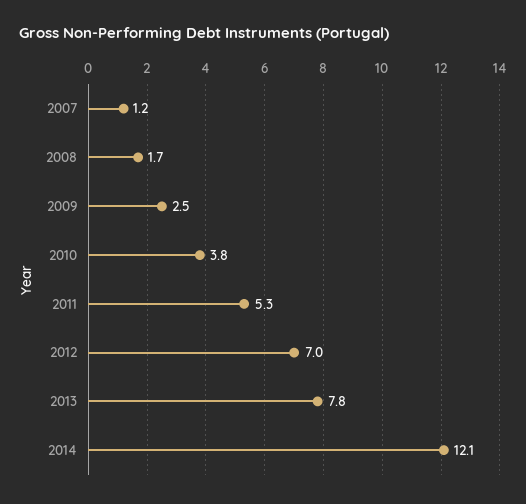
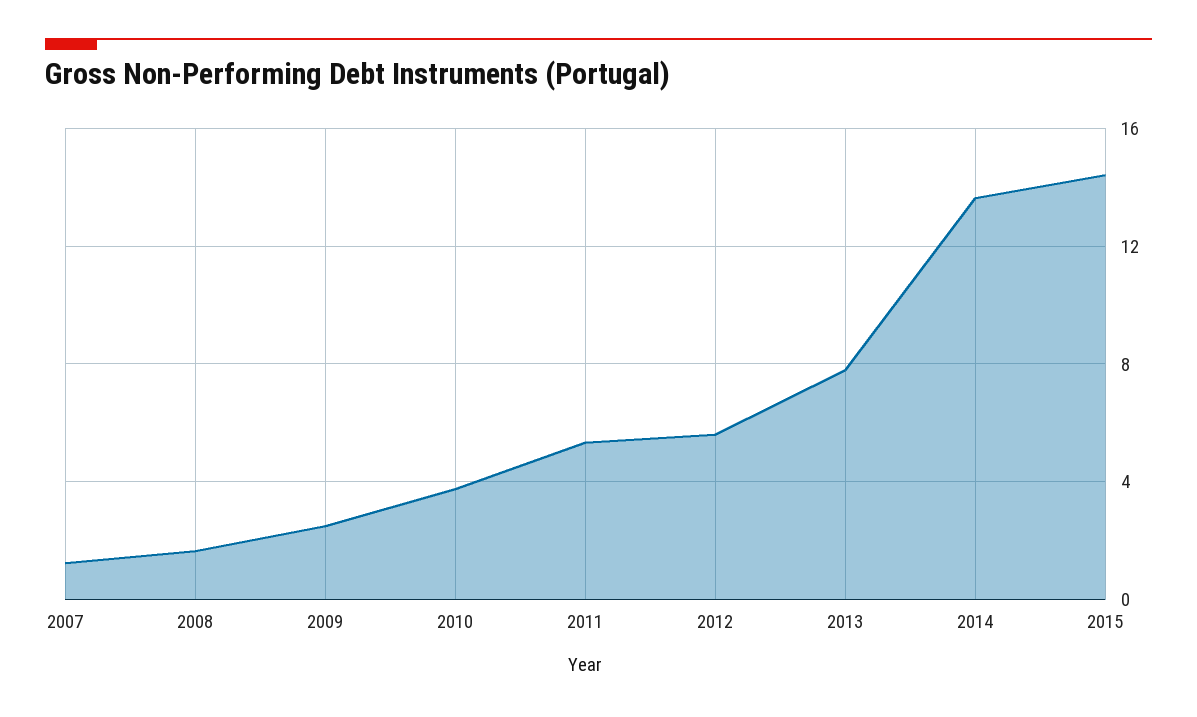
2012: 7 -> 5.5
2014: 12.1 -> 13.5
2015: none -> 14.5

